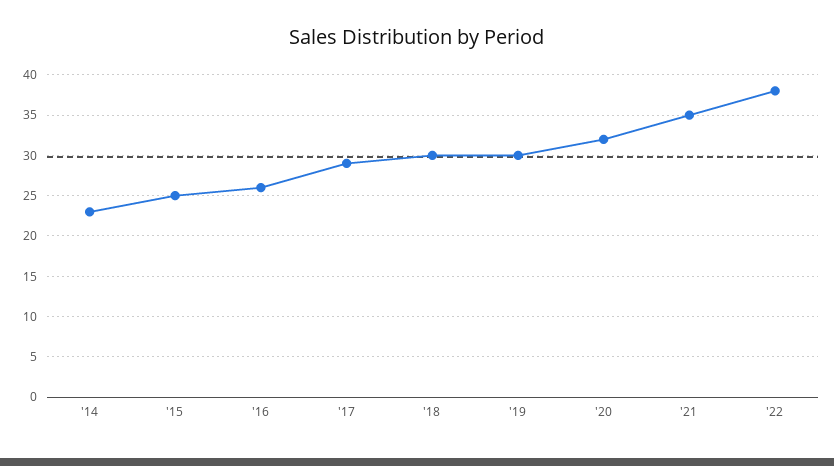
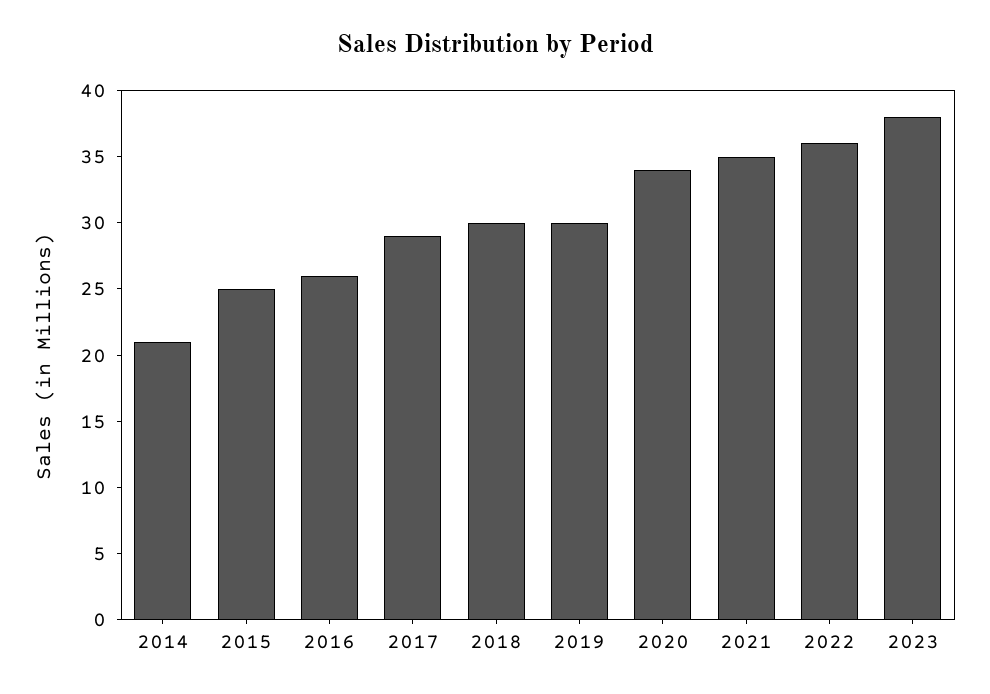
'14: 23 -> 21
'20: 32 -> 34
'22: 38 -> 36
2023: none -> 38

